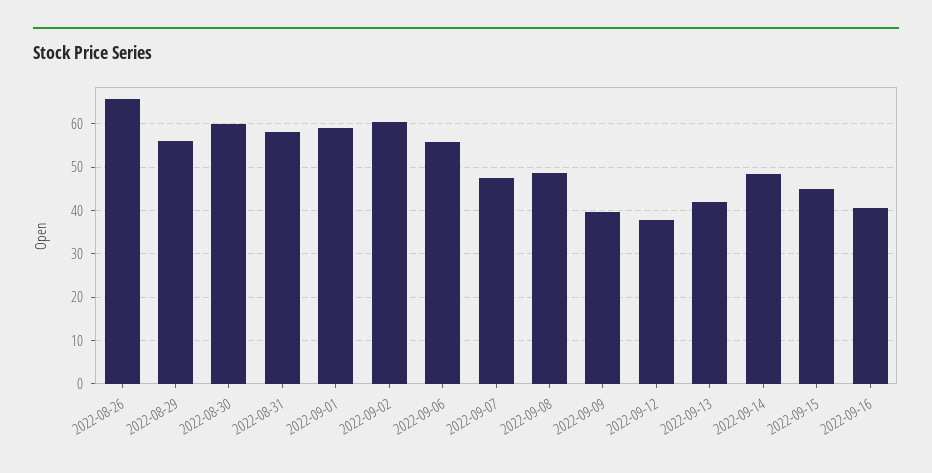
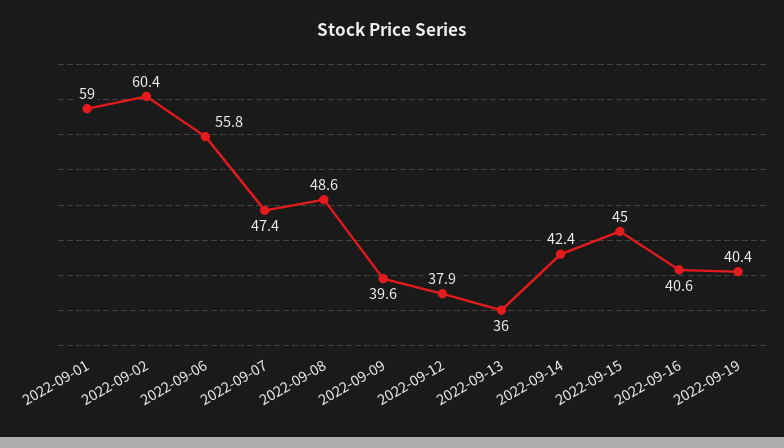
2022-08-26: 66 -> none
2022-08-29: 56 -> none
2022-08-30: 60 -> none
2022-08-31: 58 -> none
2022-09-13: 42 -> 36
2022-09-14: 48 -> 42.4
2022-09-19: none -> 40.4

